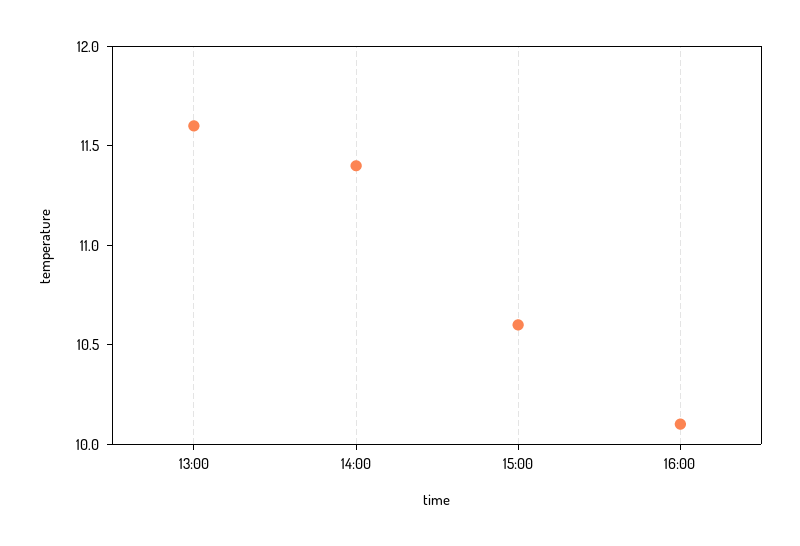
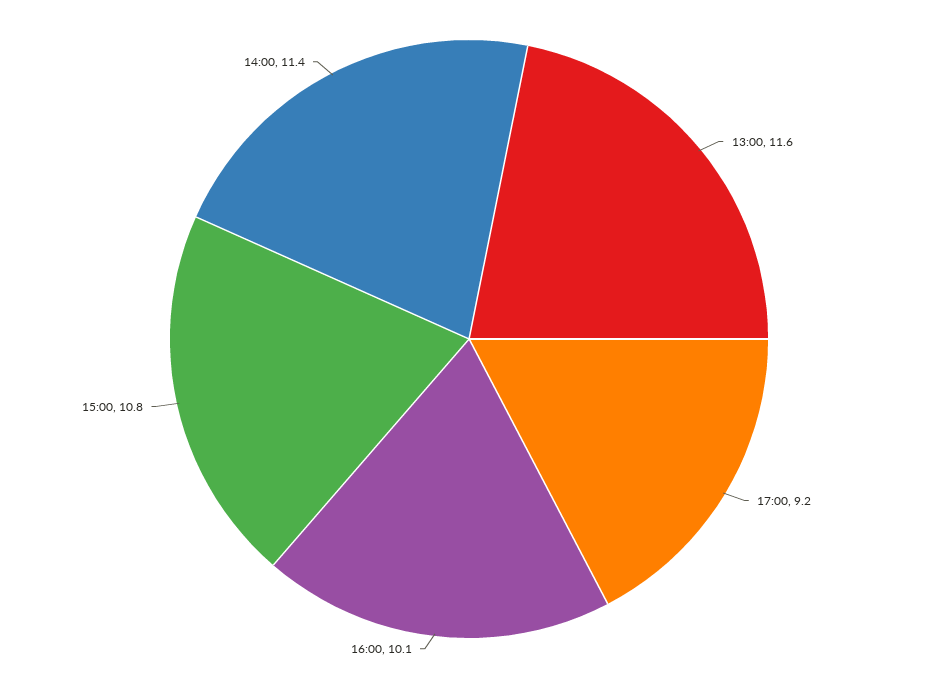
15:00: 10.6 -> 10.8
17:00: none -> 9.2

